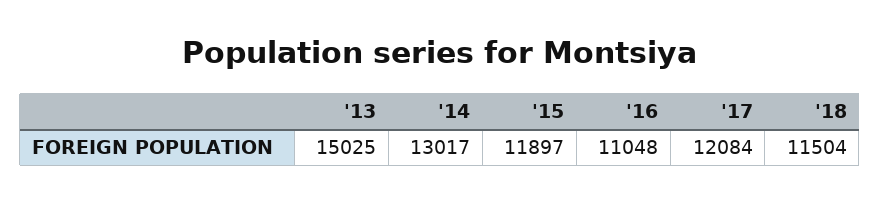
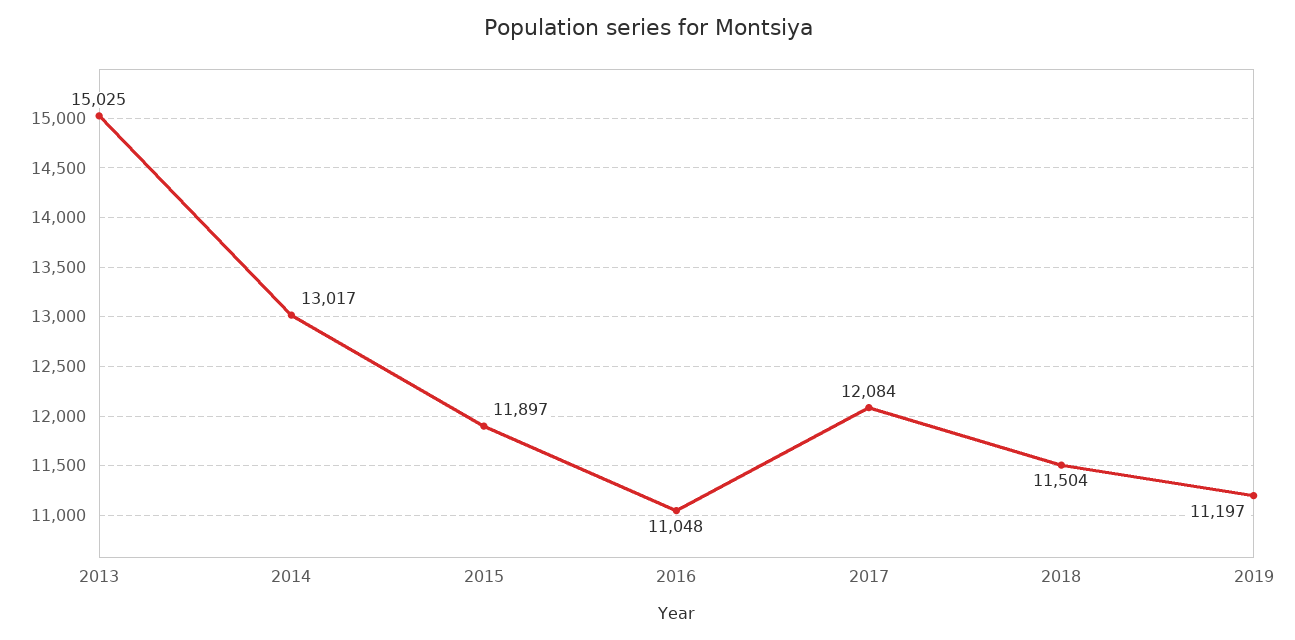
2019: none -> 11197

